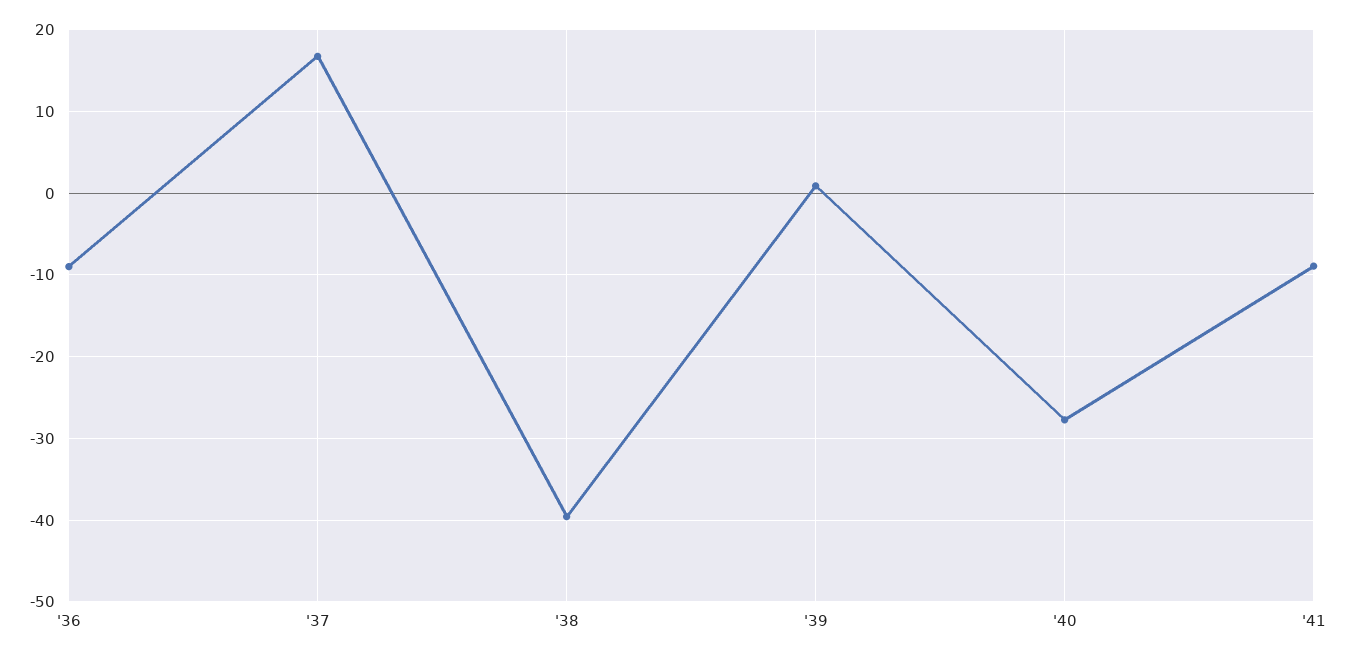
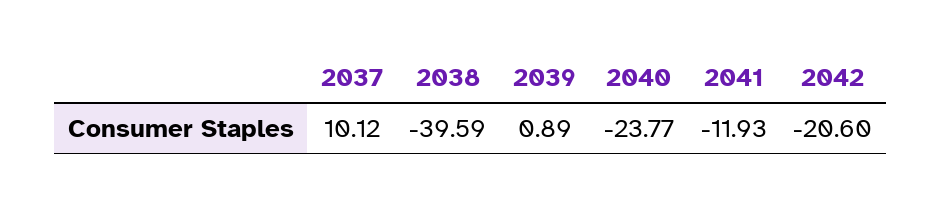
'36: -9 -> none
'37: 17 -> 10.12
'40: -28 -> -23.77
'41: -9 -> -11.93
2042: none -> -20.6

